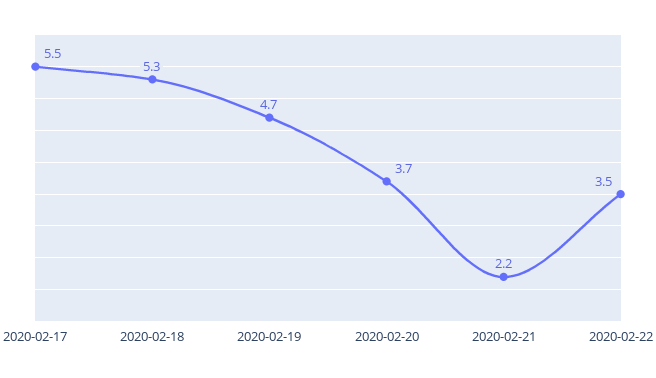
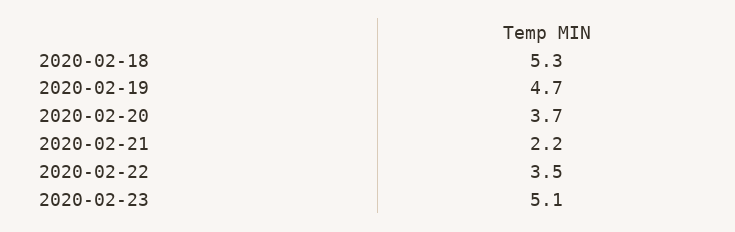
2020-02-17: 5.5 -> none
2020-02-23: none -> 5.1

